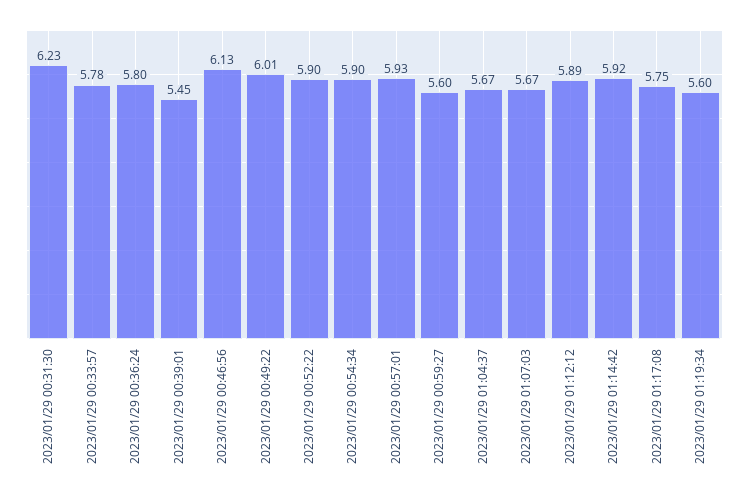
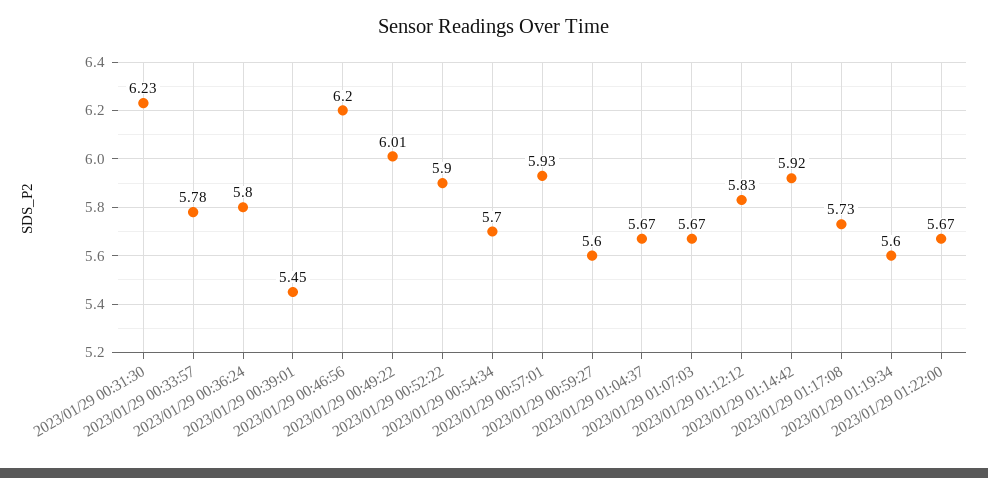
2023/01/29 00:46:56: 6.13 -> 6.2
2023/01/29 00:54:34: 5.9 -> 5.7
2023/01/29 01:12:12: 5.89 -> 5.83
2023/01/29 01:17:08: 5.75 -> 5.73
2023/01/29 01:22:00: none -> 5.67

